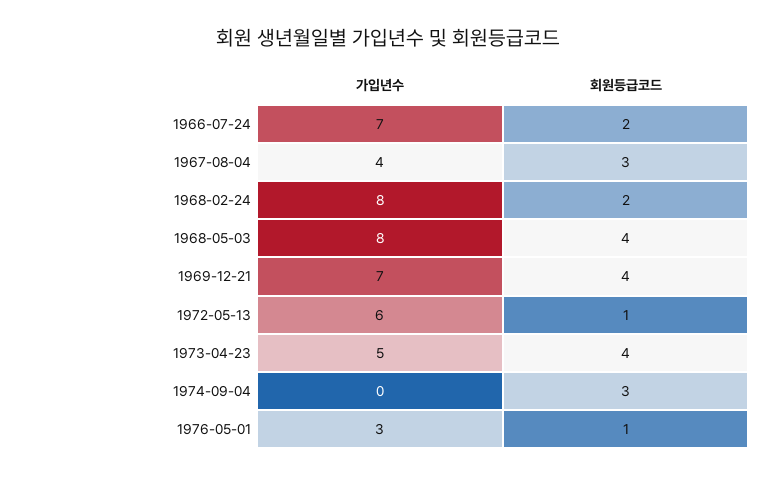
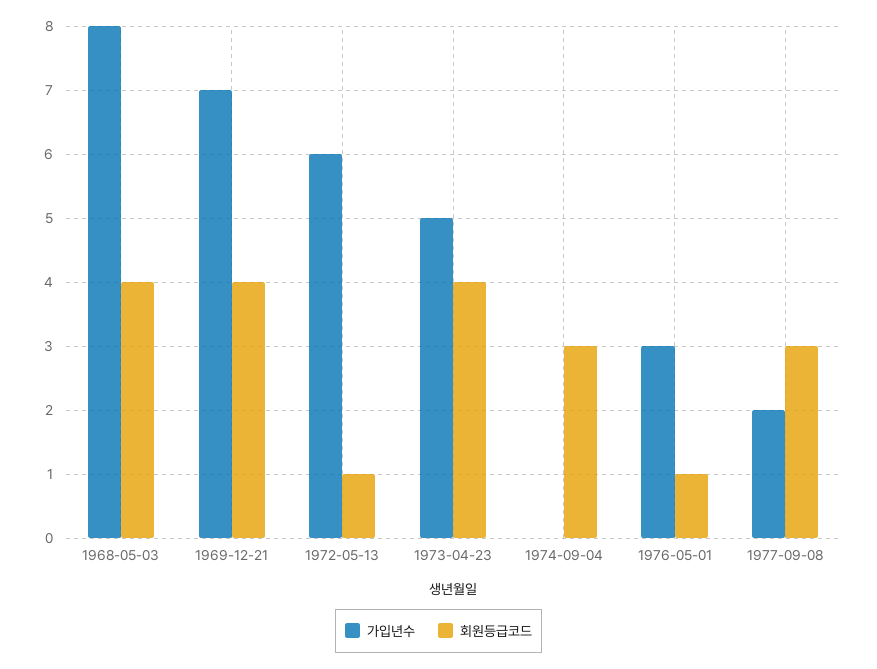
가입년수, 1966-07-24: 7 -> none
회원등급코드, 1966-07-24: 2 -> none
가입년수, 1967-08-04: 4 -> none
회원등급코드, 1967-08-04: 3 -> none
가입년수, 1968-02-24: 8 -> none
회원등급코드, 1968-02-24: 2 -> none
가입년수, 1977-09-08: none -> 2
회원등급코드, 1977-09-08: none -> 3

